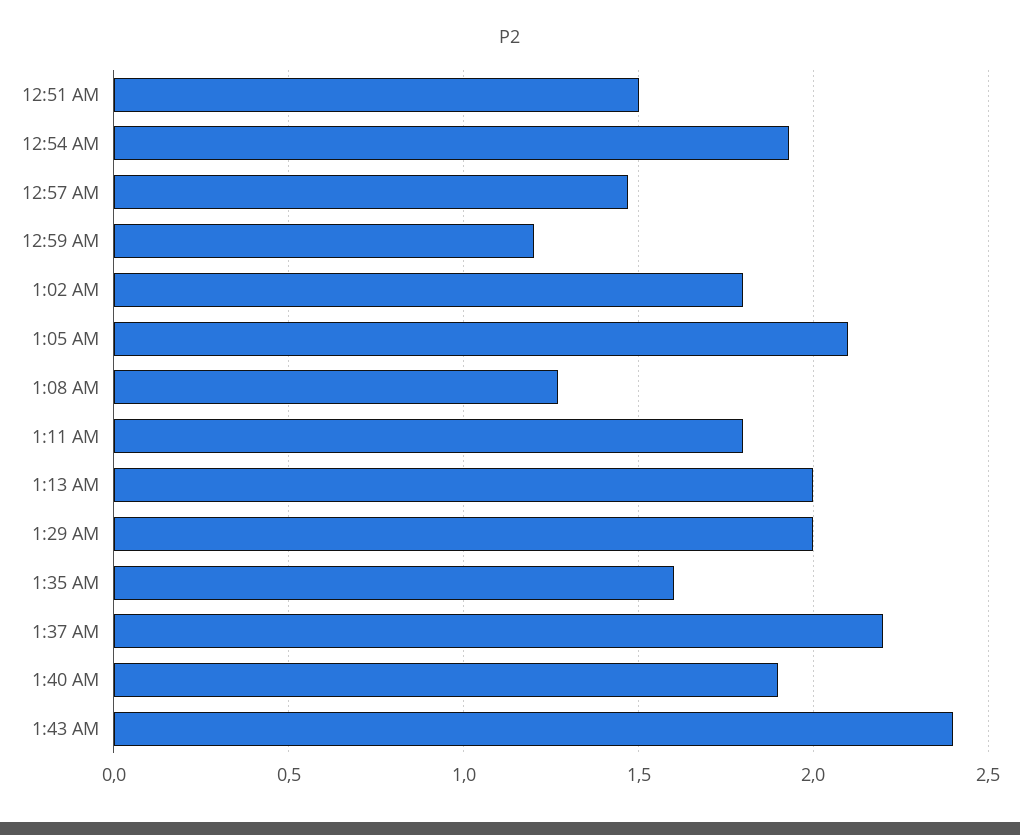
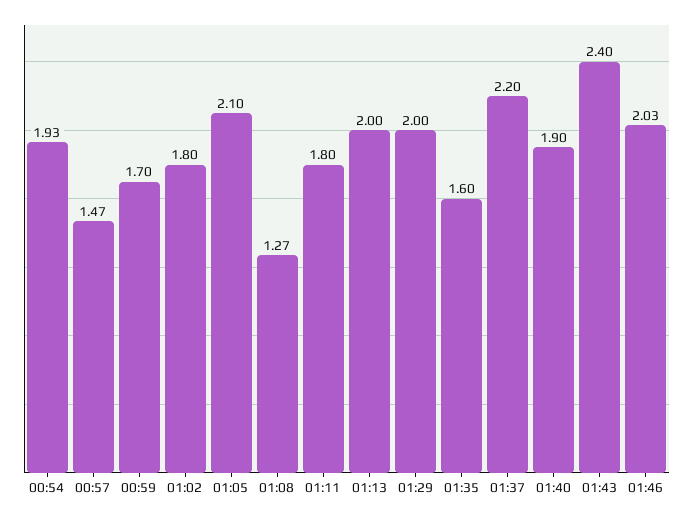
12:51 AM: 1.5 -> none
12:59 AM: 1.2 -> 1.7
01:46: none -> 2.03

